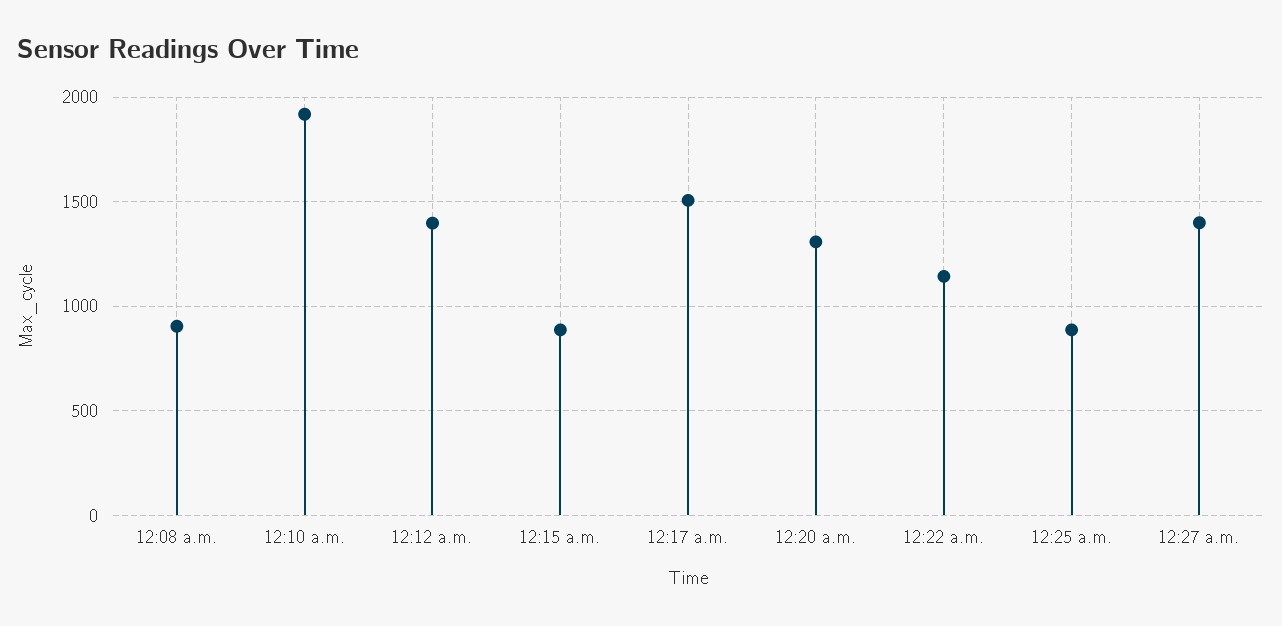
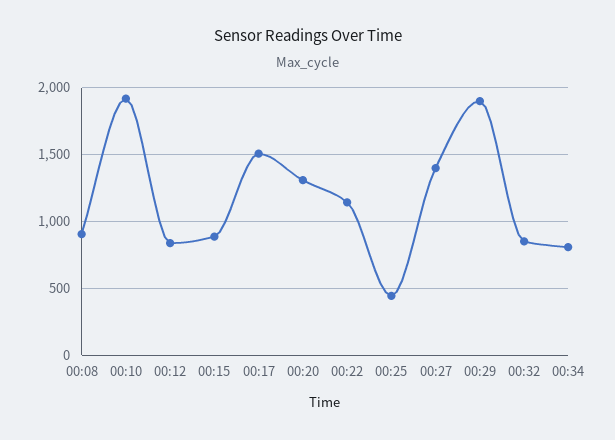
12:12 a.m.: 1400 -> 850
12:25 a.m.: 900 -> 450
00:29: none -> 1900
00:32: none -> 850
00:34: none -> 800

